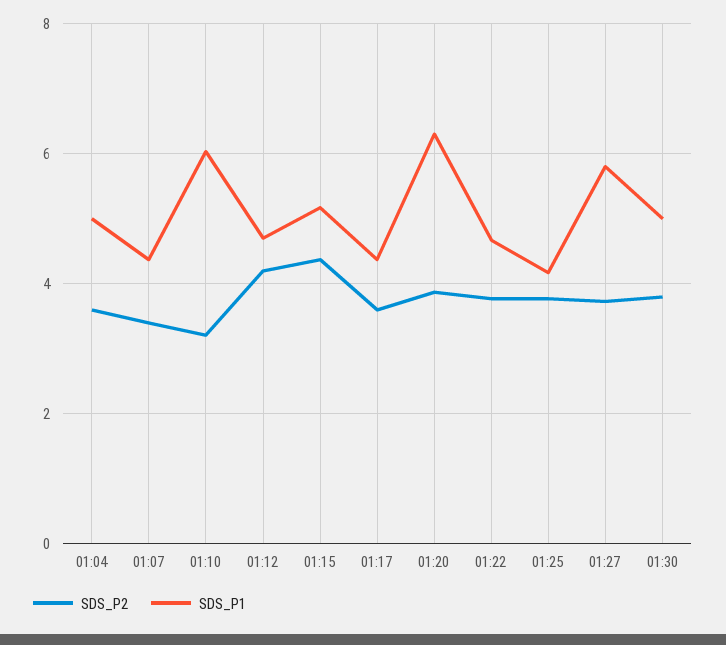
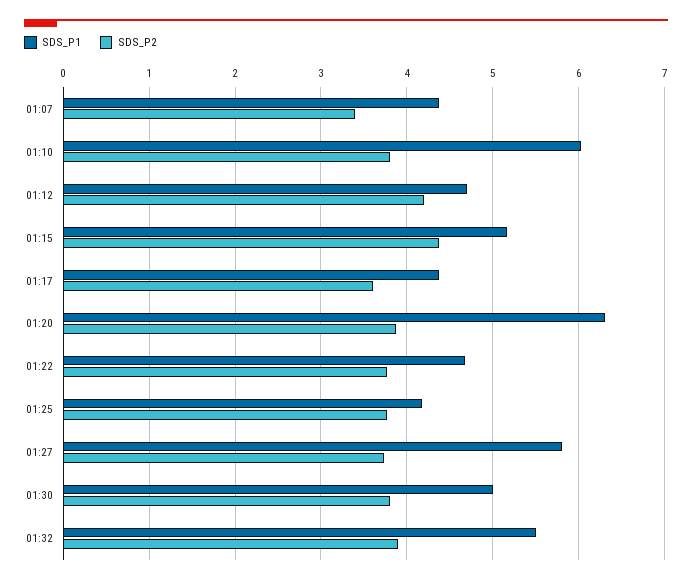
SDS_P2, 01:04: 3.6 -> none
SDS_P1, 01:04: 5 -> none
SDS_P2, 01:10: 3.2 -> 3.8
SDS_P1, 01:32: none -> 5.5
SDS_P2, 01:32: none -> 3.9

